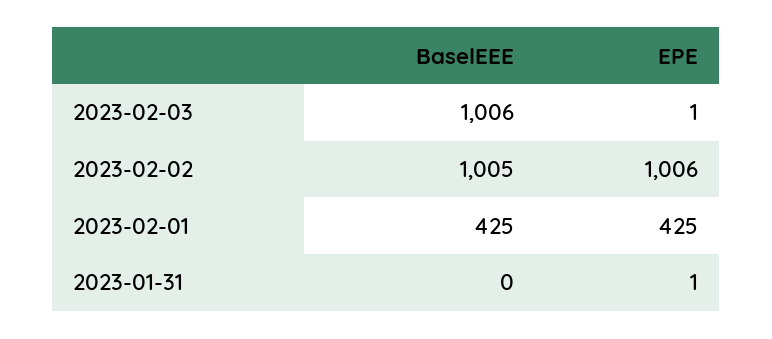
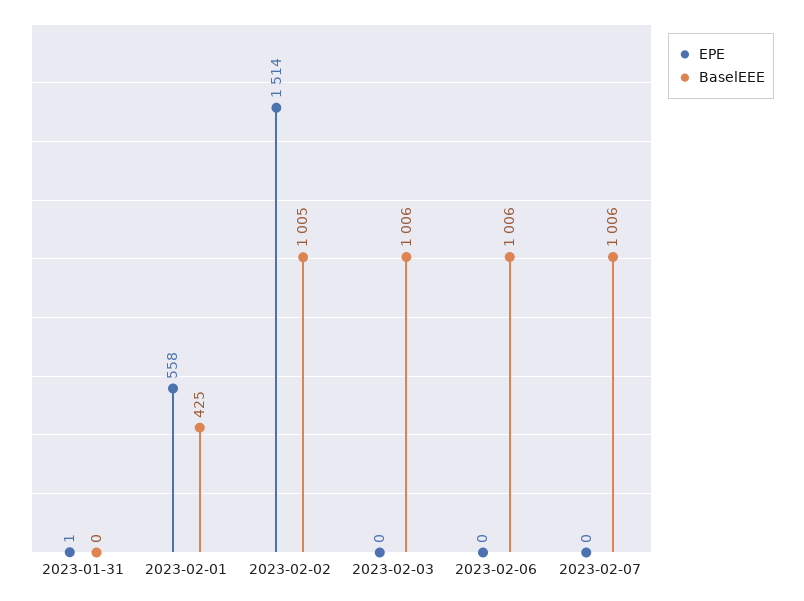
EPE, 2023-02-03: 1 -> 0
EPE, 2023-02-02: 1006 -> 1514
EPE, 2023-02-01: 425 -> 558
EPE, 2023-02-06: none -> 0
BaselEEE, 2023-02-06: none -> 1006
EPE, 2023-02-07: none -> 0
BaselEEE, 2023-02-07: none -> 1006

